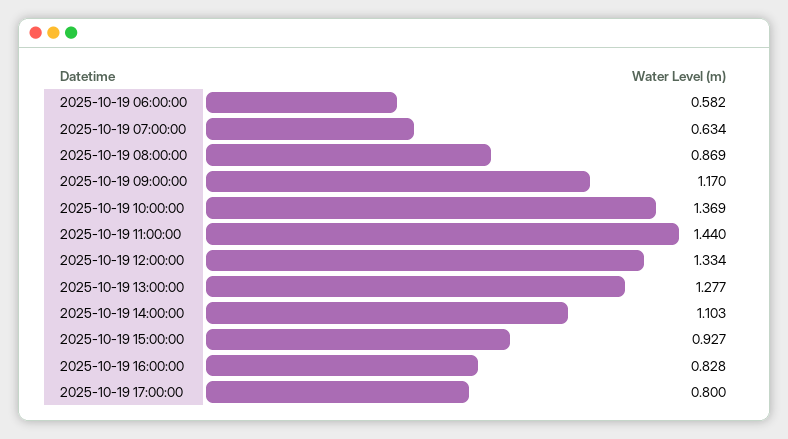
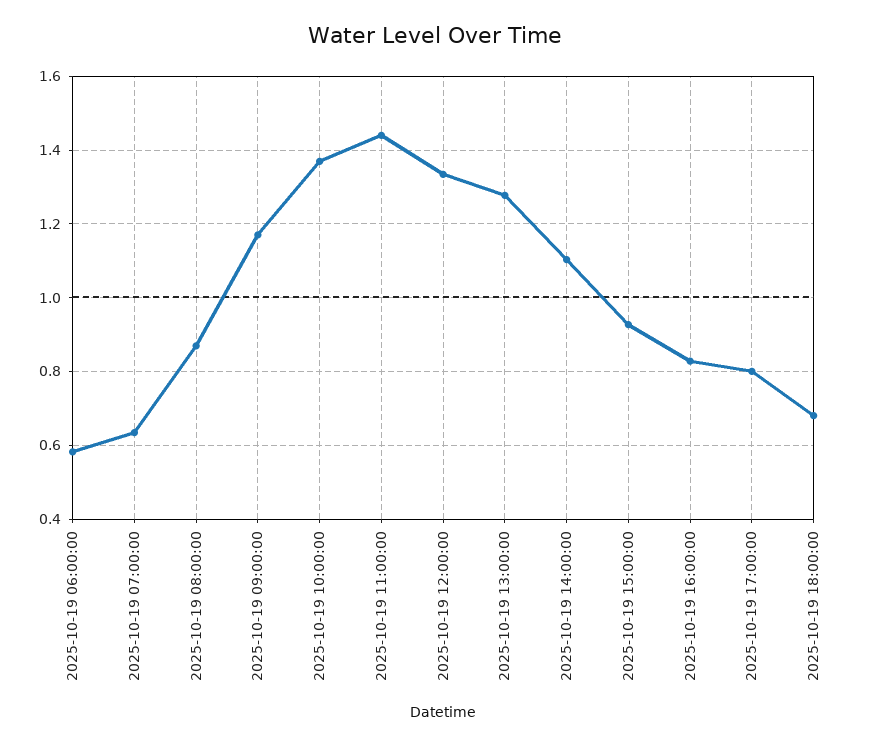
2025-10-19 18:00:00: none -> 0.68

